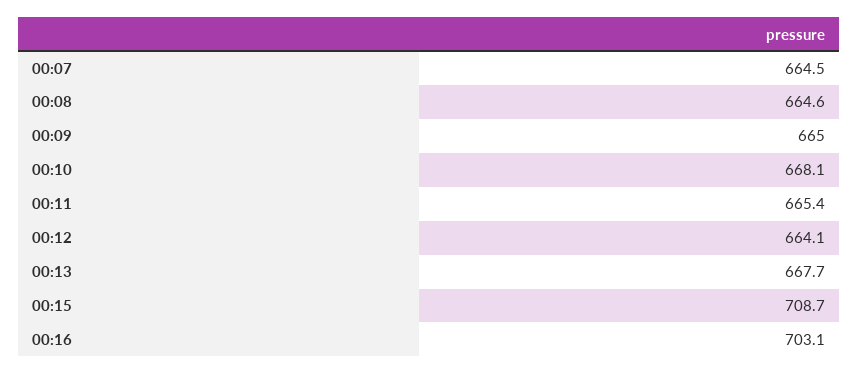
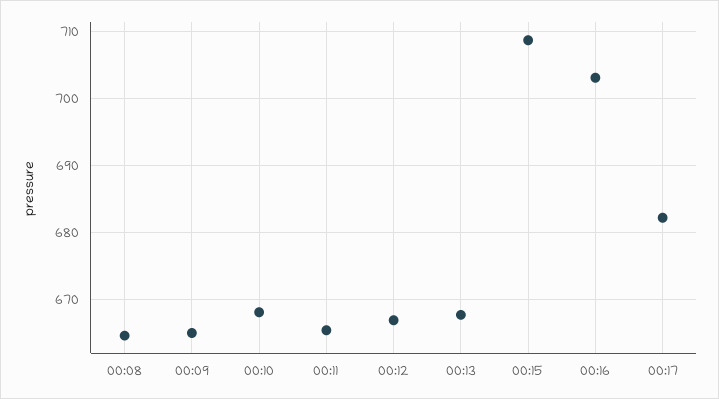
00:07: 664.5 -> none
00:12: 664.1 -> 667
00:17: none -> 682

